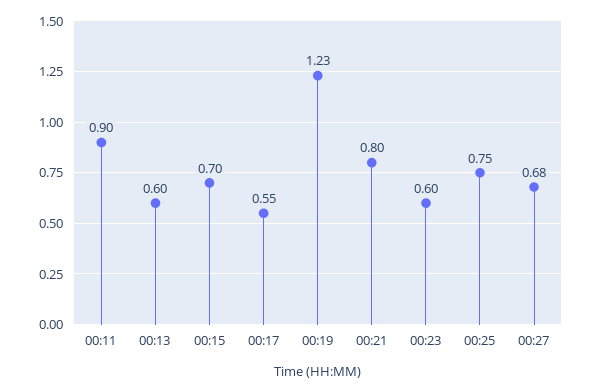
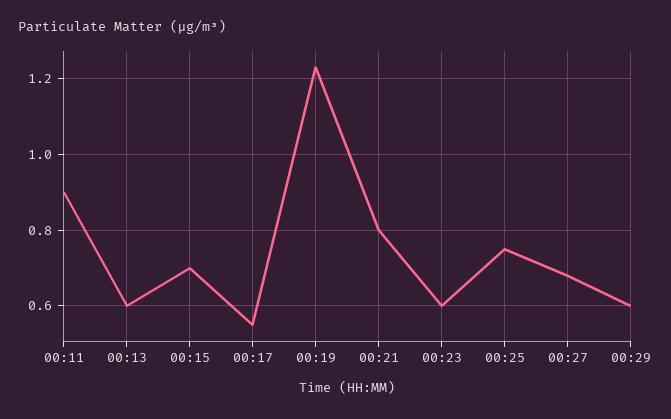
00:29: none -> 0.6

